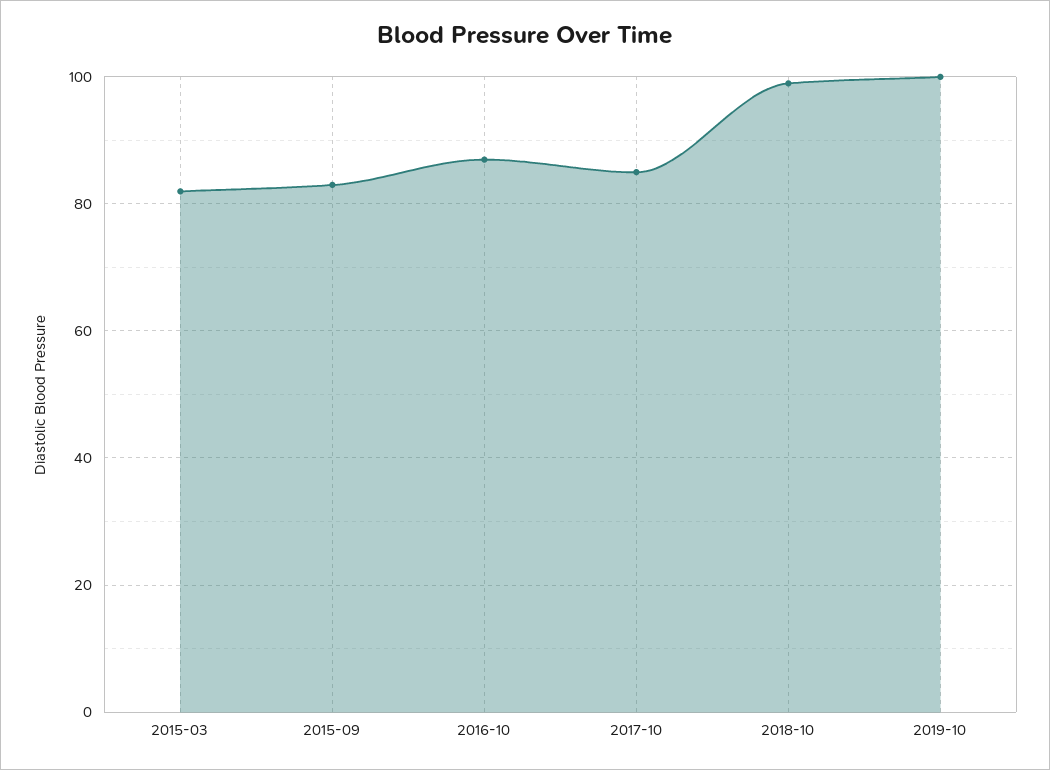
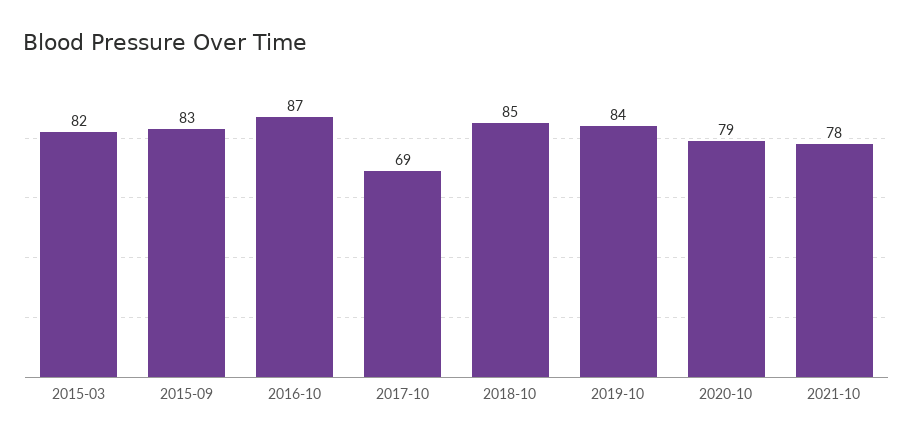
2017-10: 85 -> 69
2018-10: 100 -> 85
2019-10: 100 -> 84
2020-10: none -> 79
2021-10: none -> 78

